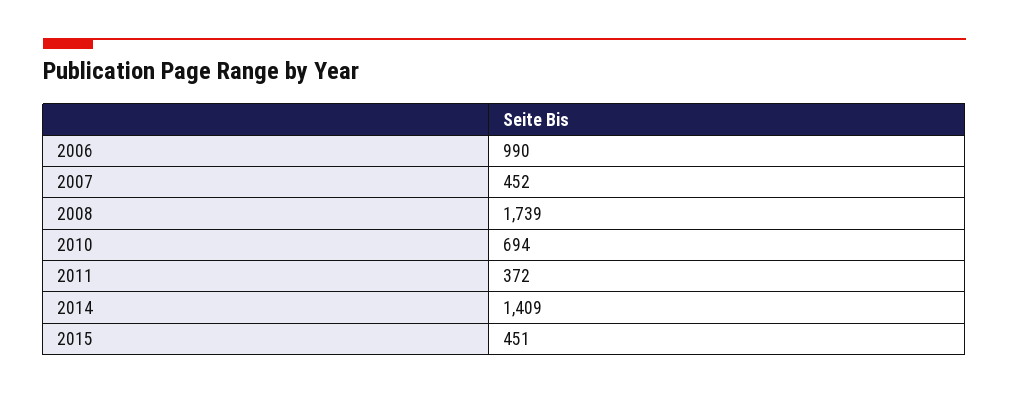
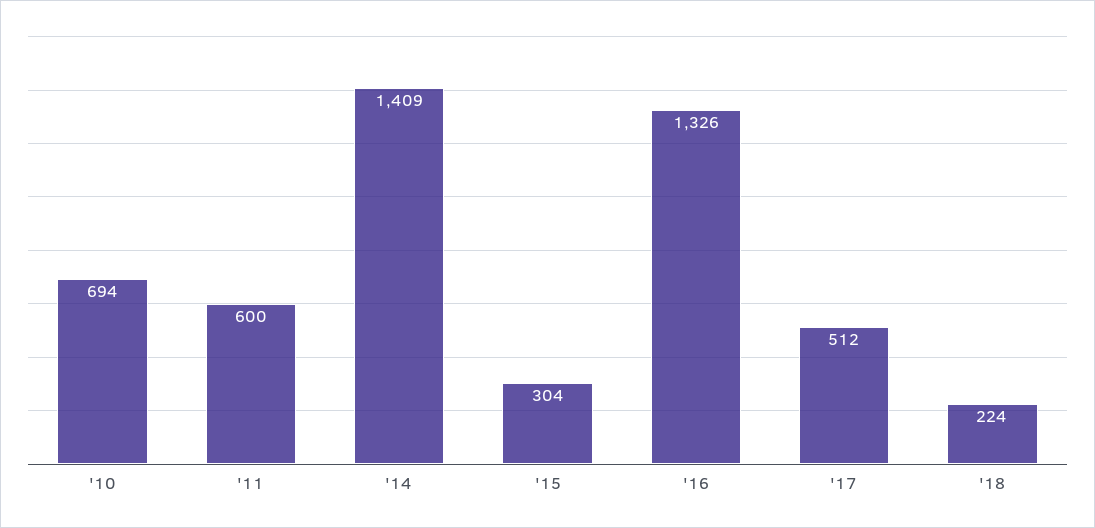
2006: 990 -> none
2007: 452 -> none
2008: 1739 -> none
2011: 372 -> 600
2015: 451 -> 304
'16: none -> 1326
'17: none -> 512
'18: none -> 224

